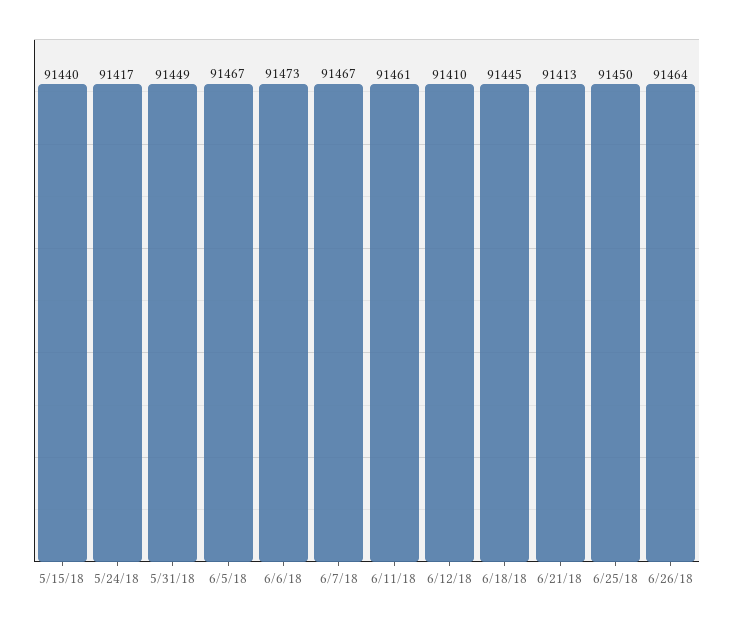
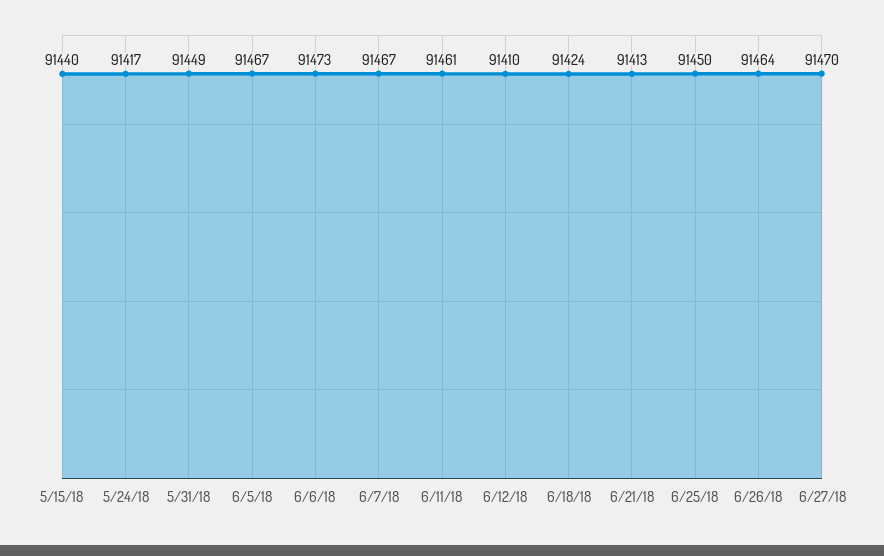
6/18/18: 91445 -> 91424
6/27/18: none -> 91470

